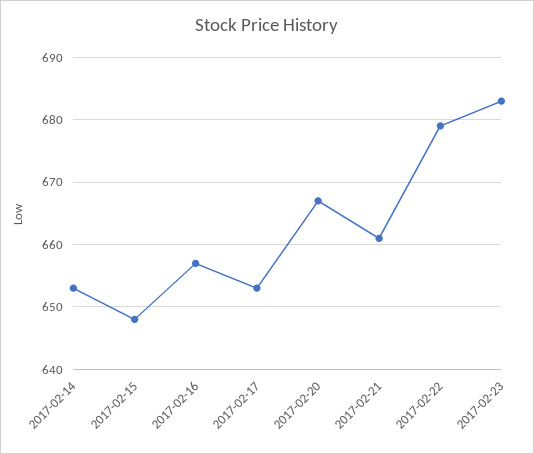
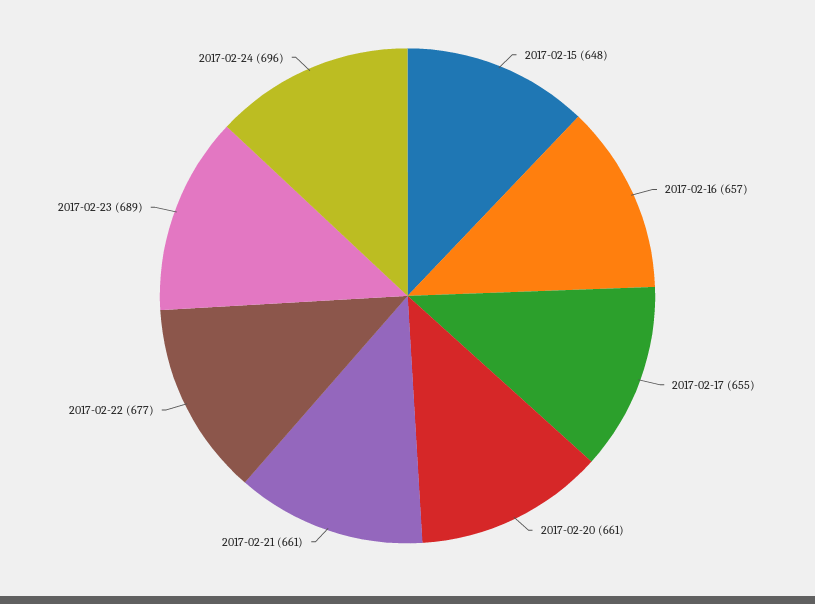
2017-02-14: 653 -> none
2017-02-17: 653 -> 655
2017-02-20: 667 -> 661
2017-02-22: 679 -> 677
2017-02-23: 683 -> 689
2017-02-24: none -> 696

